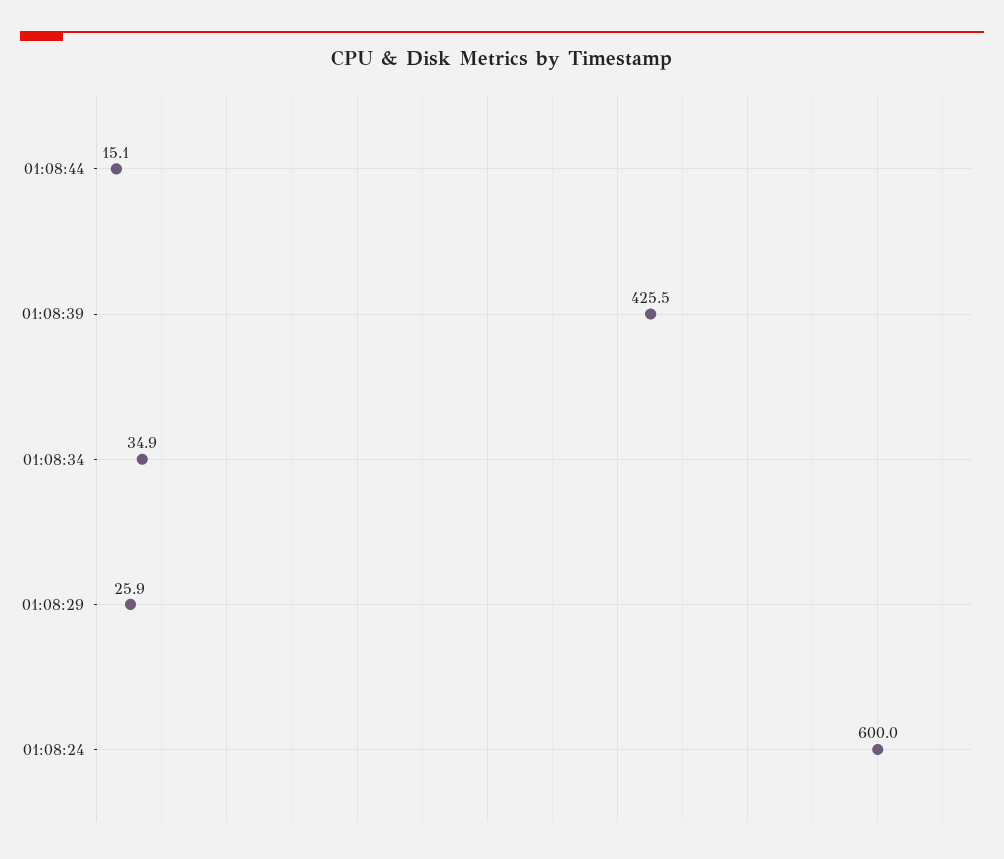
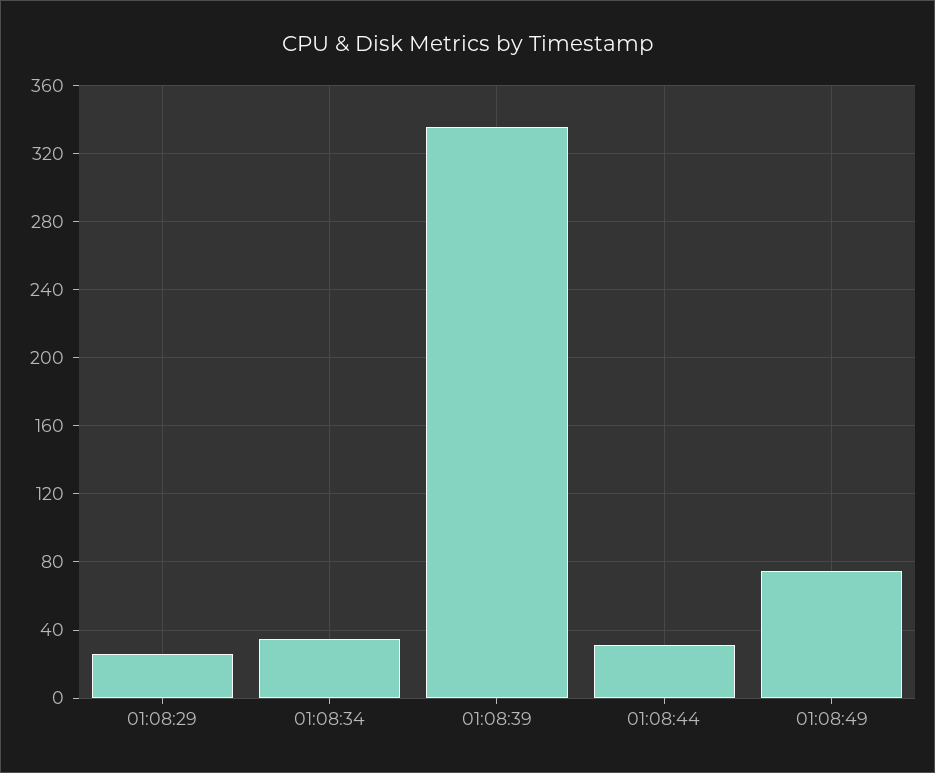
01:08:44: 15.1 -> 30
01:08:39: 425.5 -> 335
01:08:24: 600 -> none
01:08:49: none -> 75

